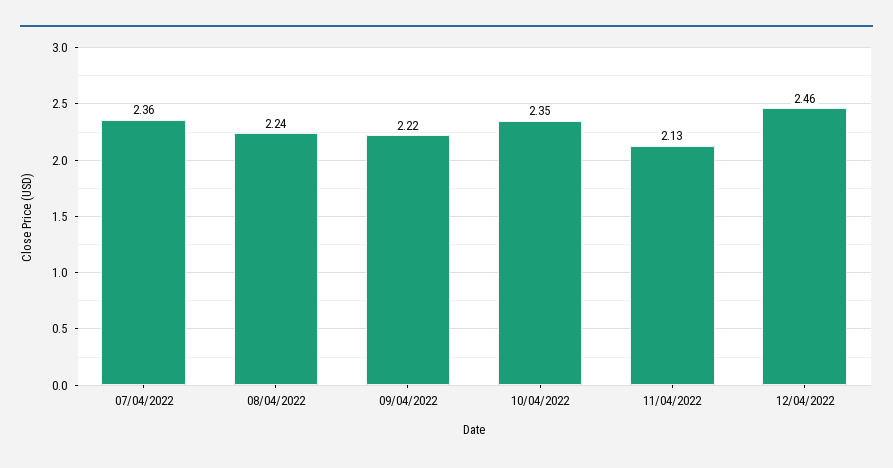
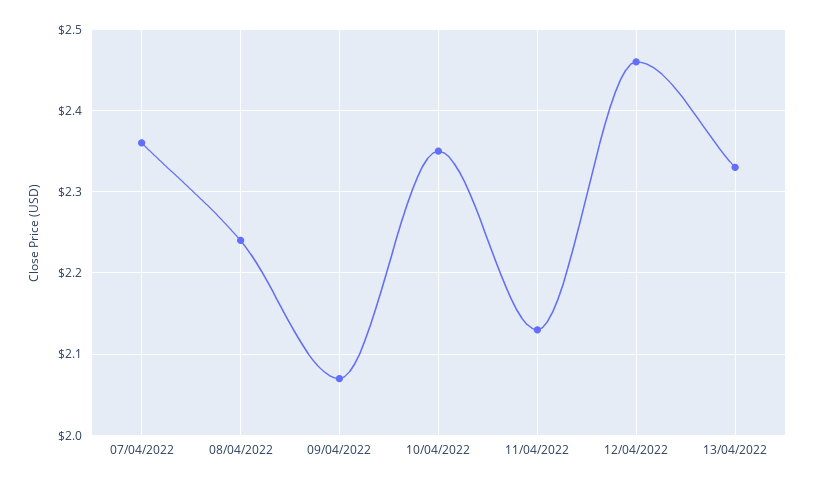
09/04/2022: 2.22 -> 2.07
13/04/2022: none -> 2.33

